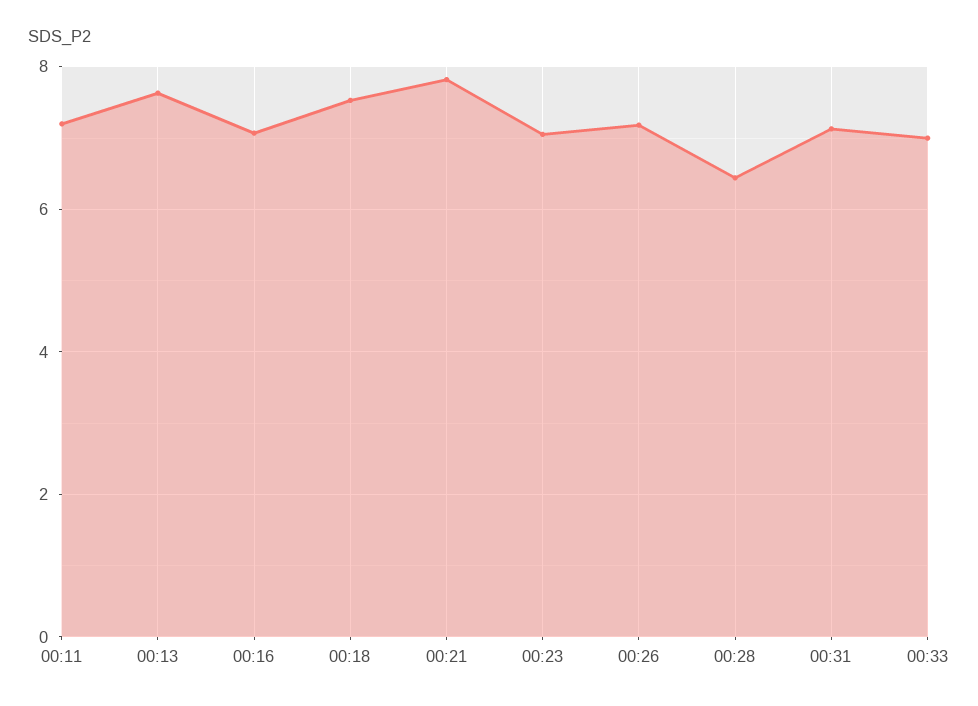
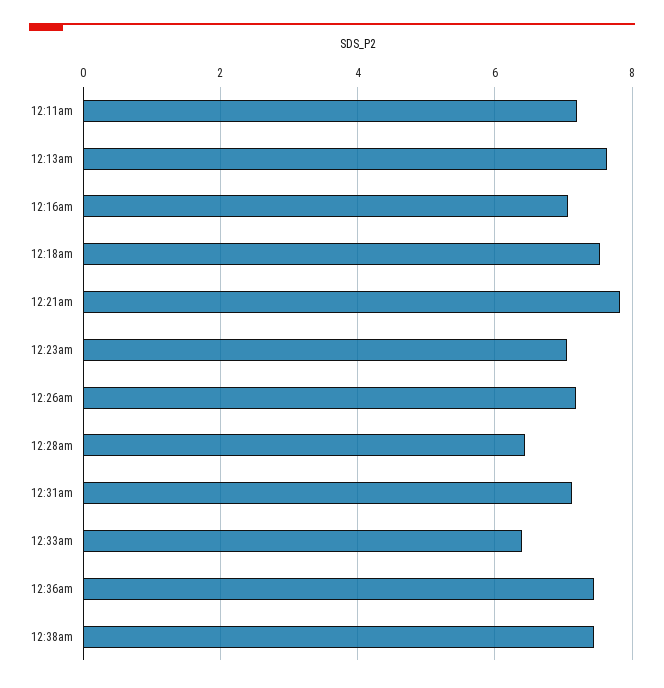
00:33: 7 -> 6.4
12:36am: none -> 7.4
12:38am: none -> 7.4

